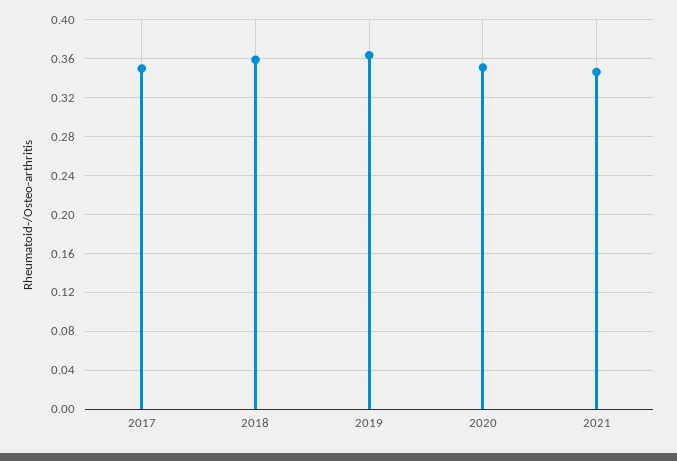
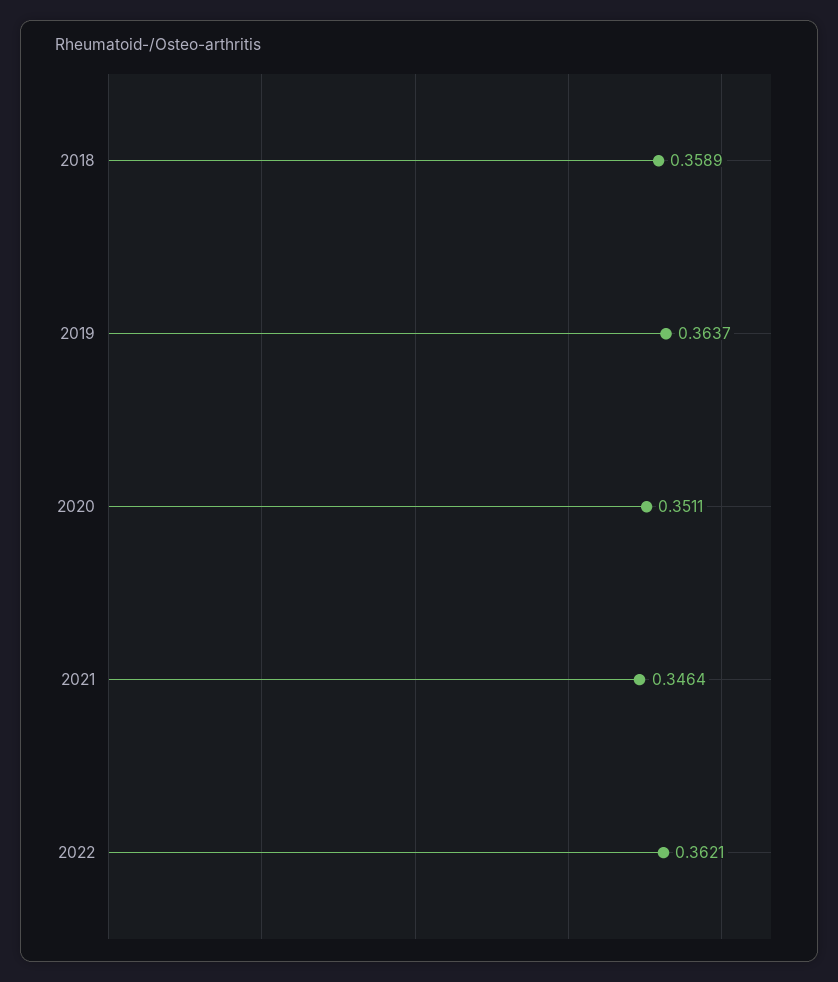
2017: 0.35 -> none
2022: none -> 0.3621

